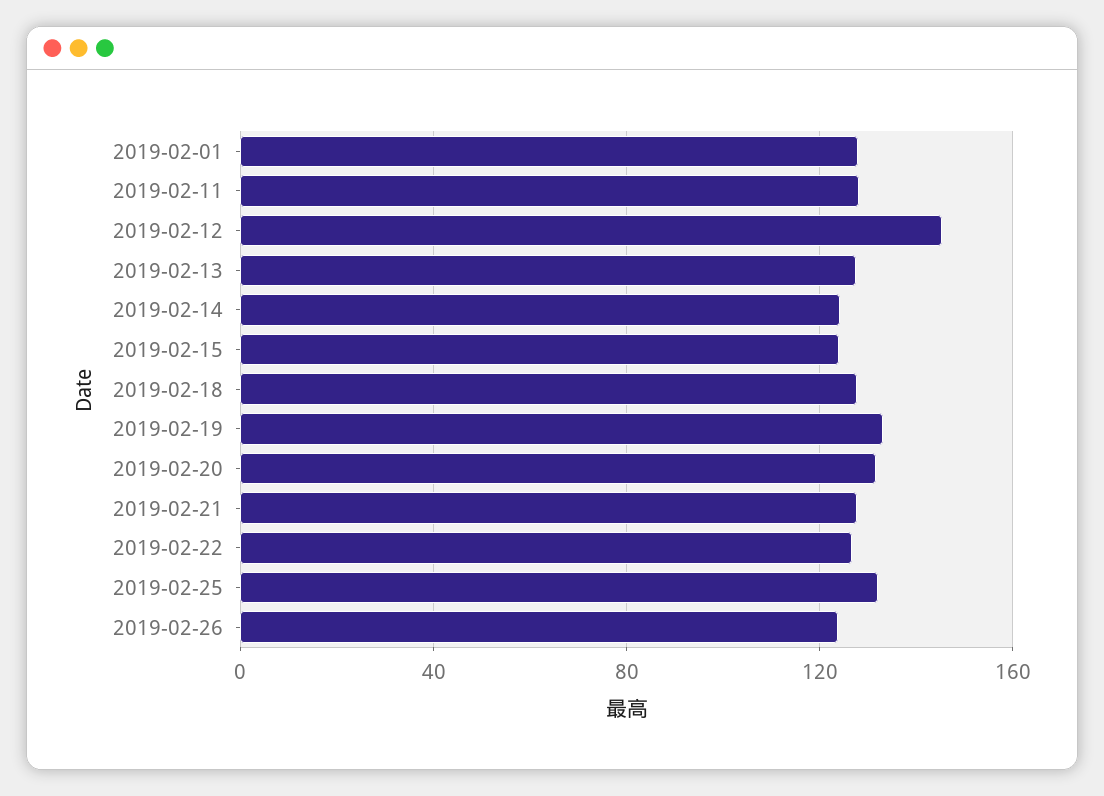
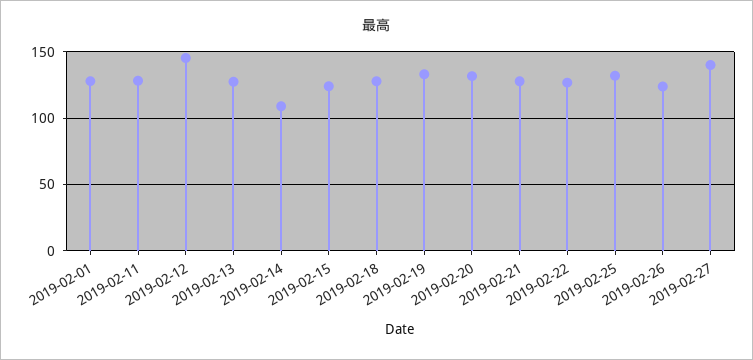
2019-02-14: 125 -> 110
2019-02-27: none -> 140

